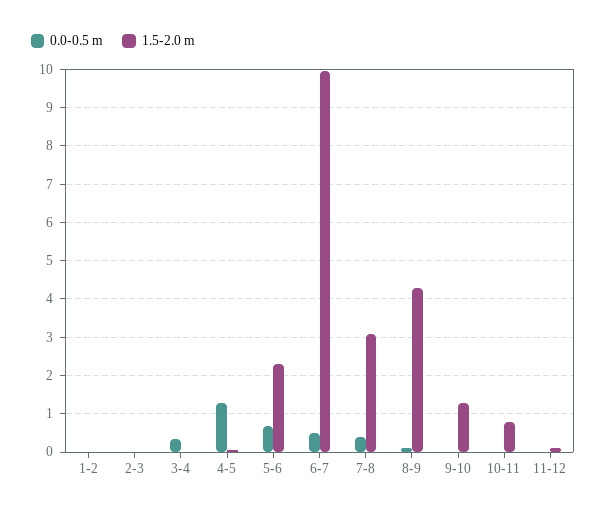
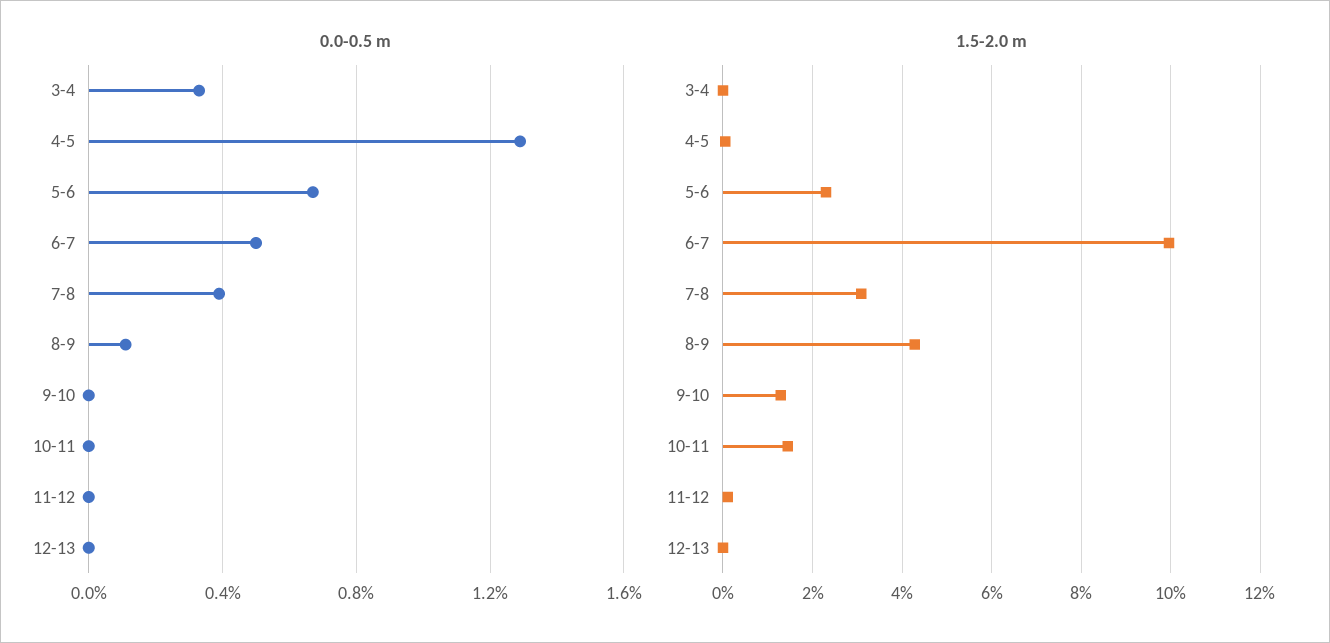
0.0-0.5 m, 1-2: 0 -> none
1.5-2.0 m, 1-2: 0 -> none
0.0-0.5 m, 2-3: 0 -> none
1.5-2.0 m, 2-3: 0 -> none
1.5-2.0 m, 10-11: 0.8 -> 1.4
0.0-0.5 m, 12-13: none -> 0
1.5-2.0 m, 12-13: none -> 0

